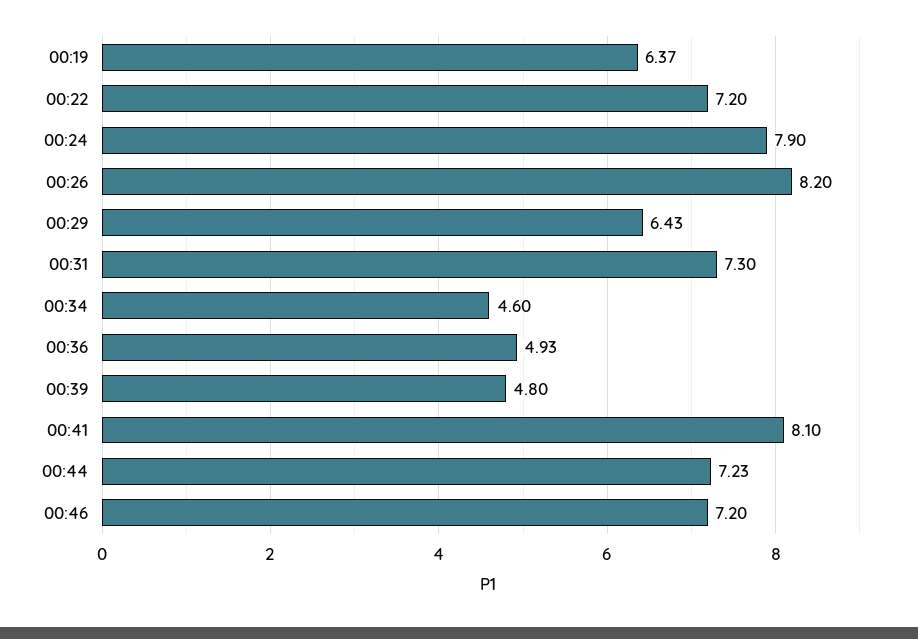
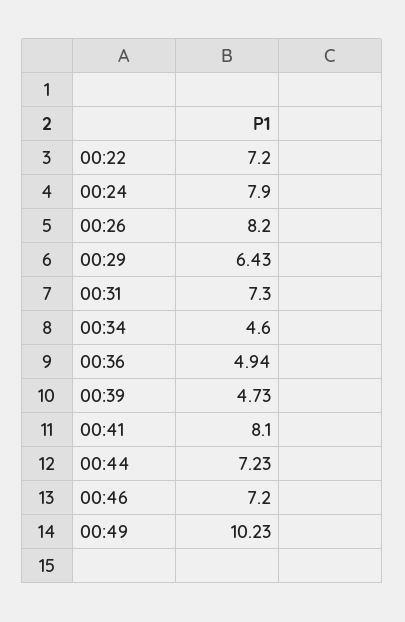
00:19: 6.37 -> none
00:36: 4.93 -> 4.94
00:39: 4.8 -> 4.73
00:49: none -> 10.23

